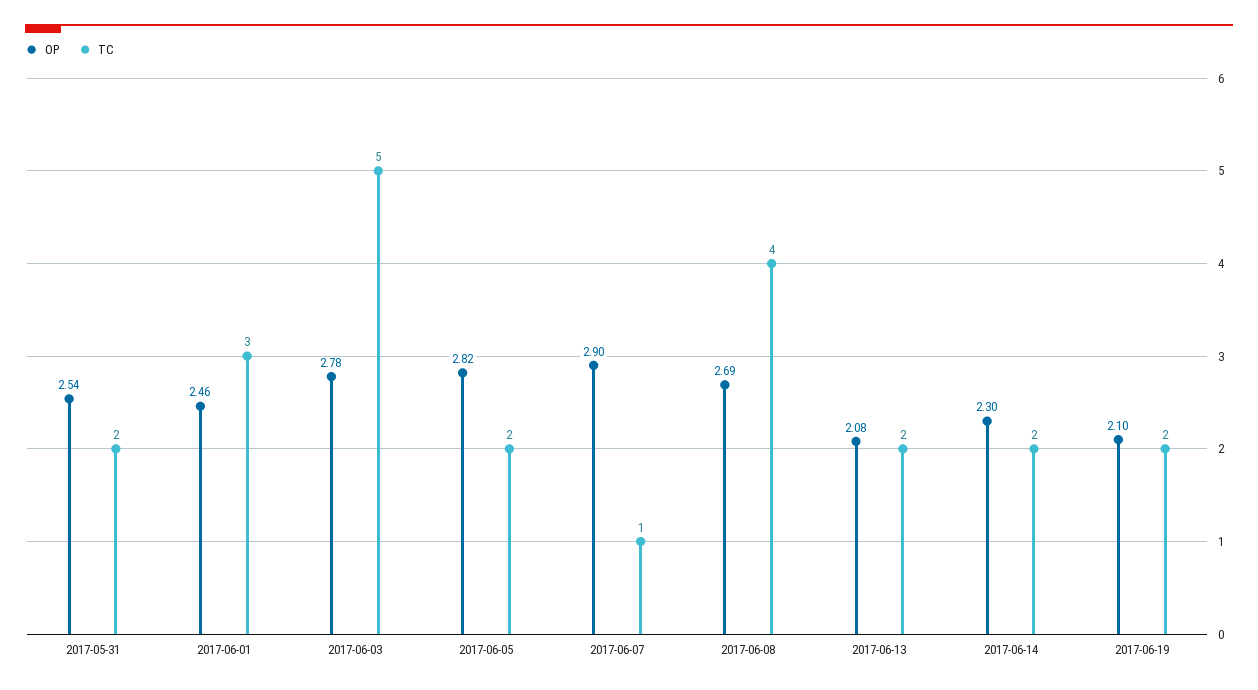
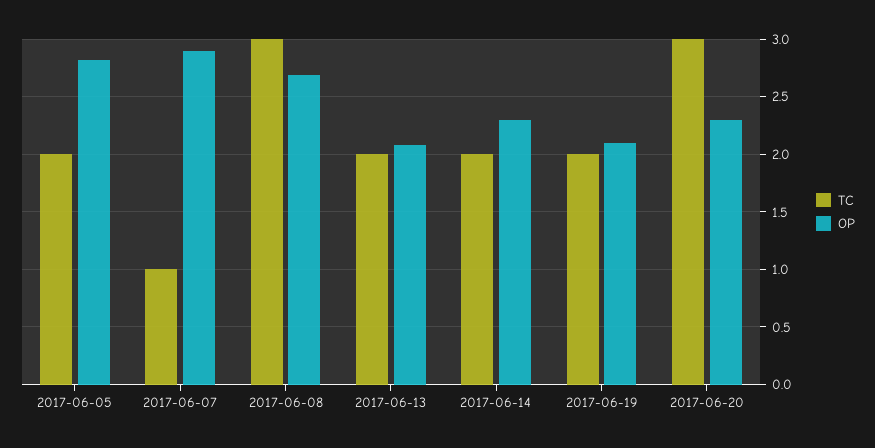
OP, 2017-05-31: 2.54 -> none
TC, 2017-05-31: 2 -> none
OP, 2017-06-01: 2.46 -> none
TC, 2017-06-01: 3 -> none
OP, 2017-06-03: 2.78 -> none
TC, 2017-06-03: 5 -> none
TC, 2017-06-08: 4 -> 3
TC, 2017-06-20: none -> 3
OP, 2017-06-20: none -> 2.3

